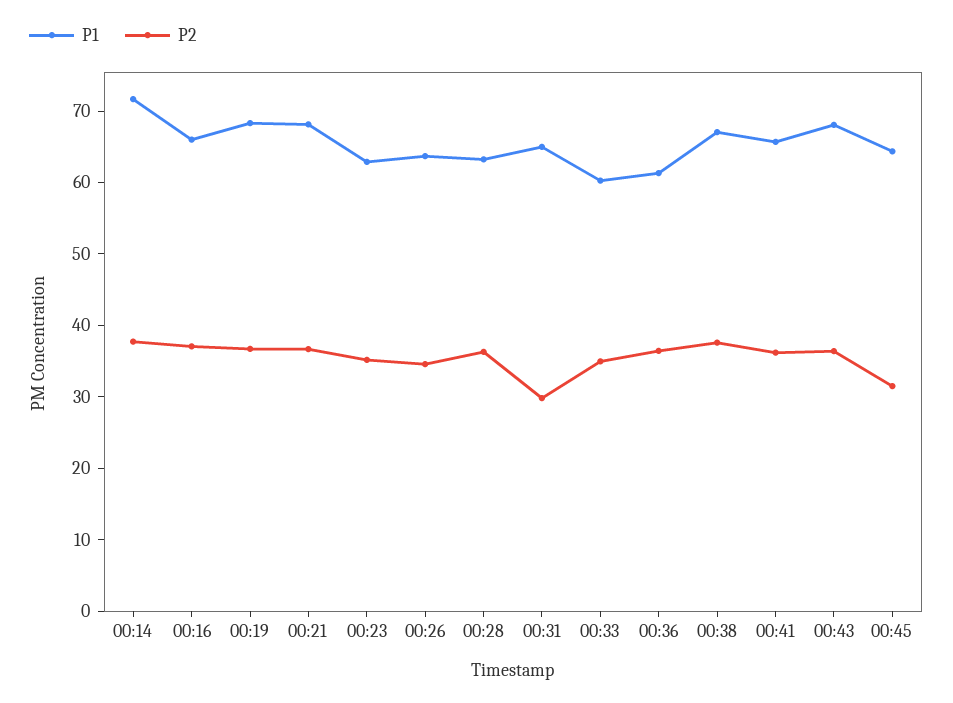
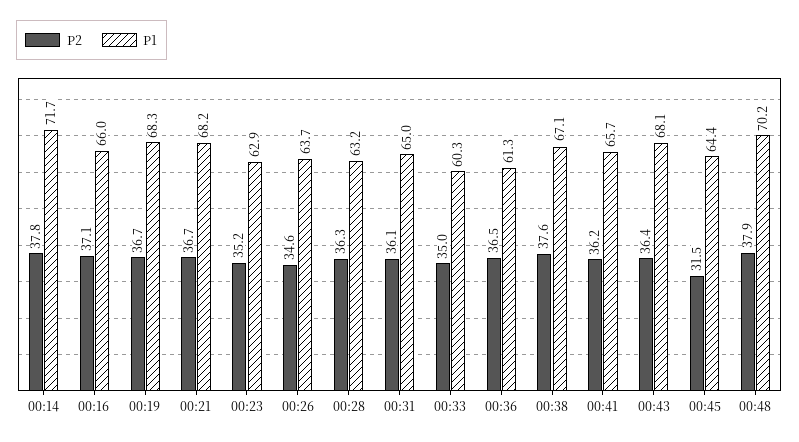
P2, 00:31: 30 -> 36.1
P2, 00:48: none -> 37.9
P1, 00:48: none -> 70.2

